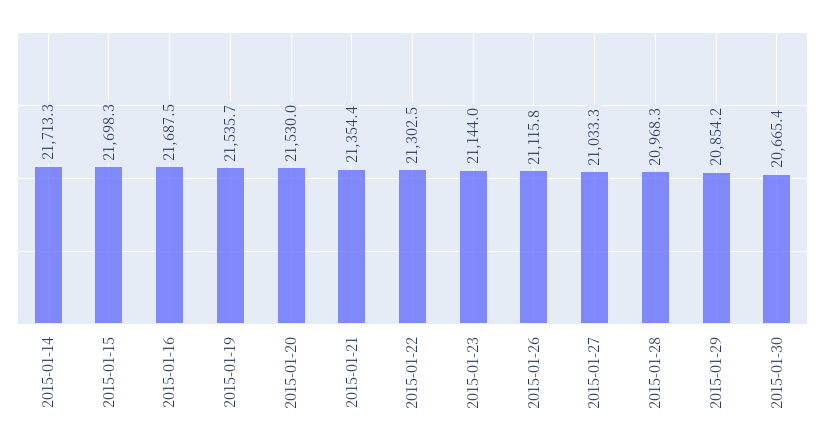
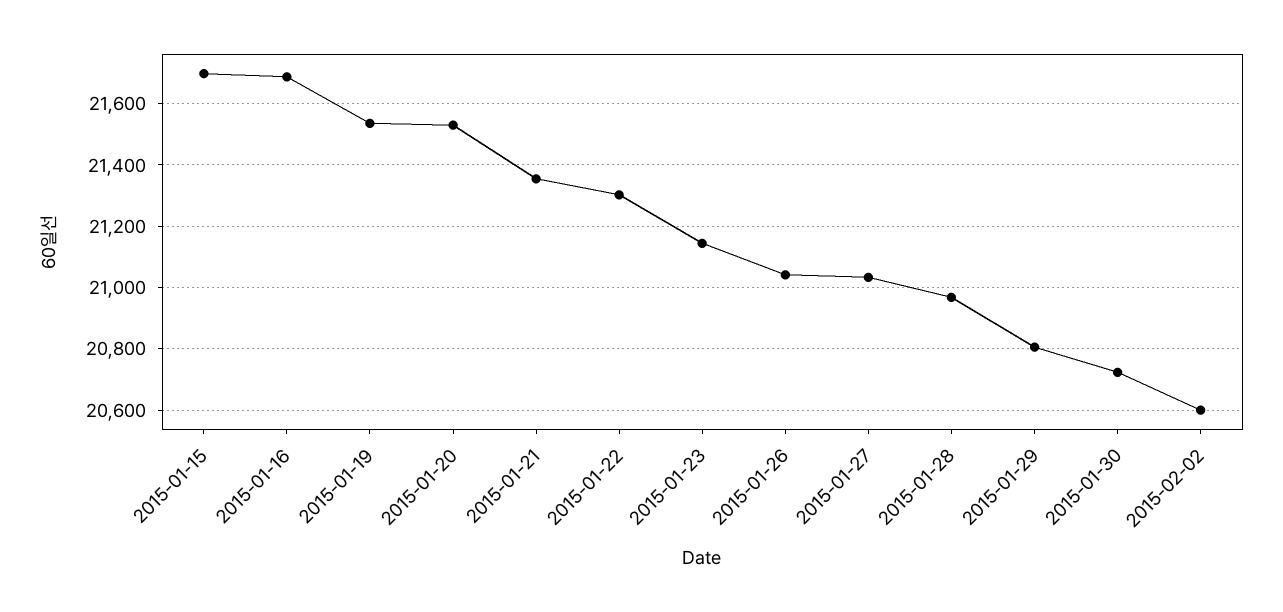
2015-01-14: 21713.3 -> none
2015-01-26: 21115.8 -> 21040
2015-01-29: 20854.2 -> 20800
2015-01-30: 20665.4 -> 20720
2015-02-02: none -> 20600

